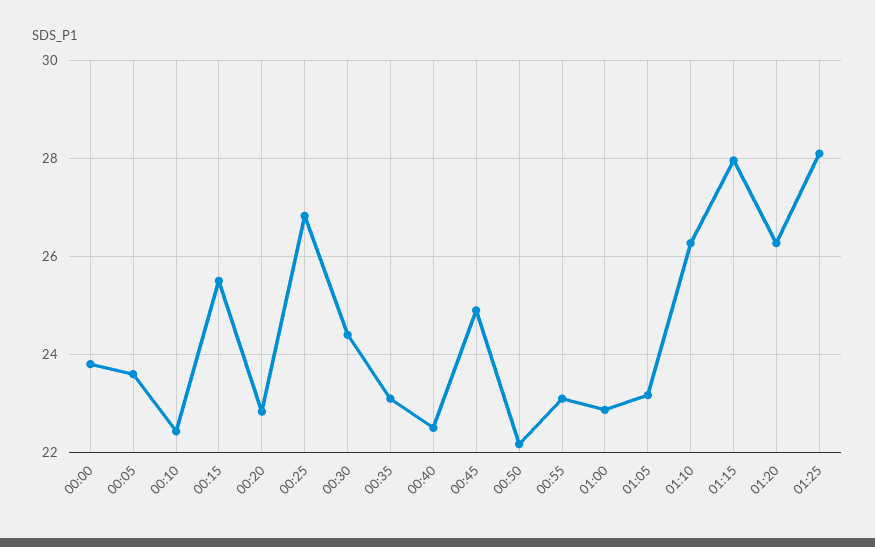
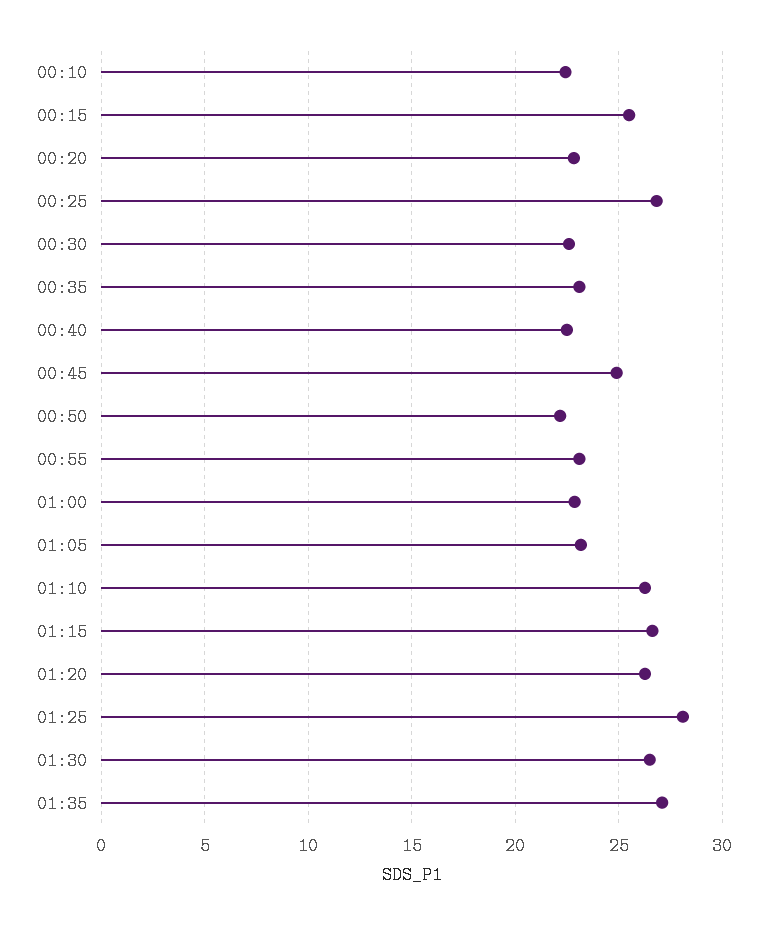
00:00: 23.8 -> none
00:05: 23.6 -> none
00:30: 24.4 -> 22.5
01:15: 28 -> 26.5
01:30: none -> 26.5
01:35: none -> 27

